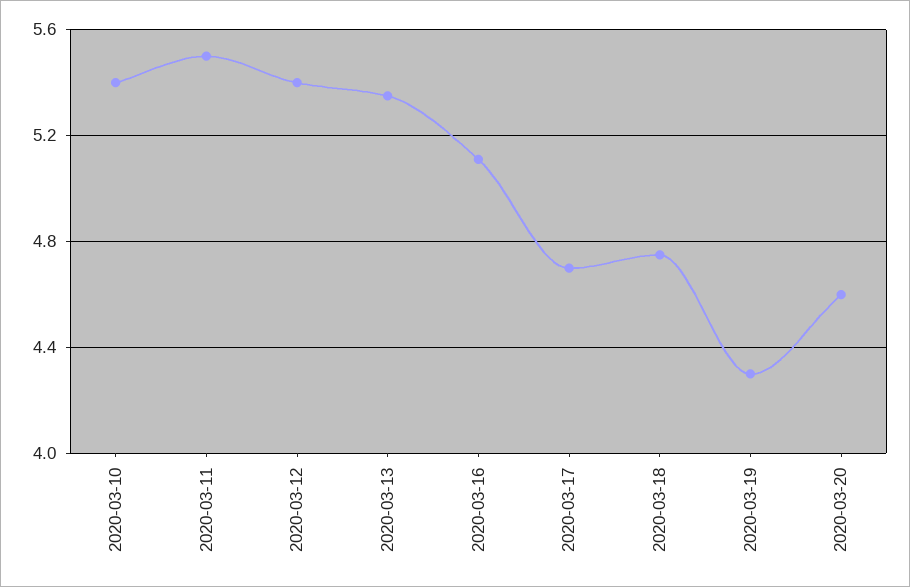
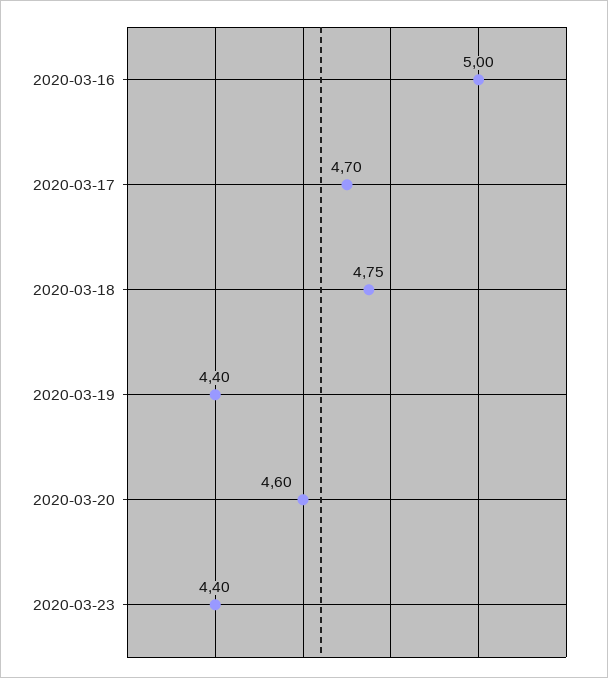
2020-03-10: 5.4 -> none
2020-03-11: 5.5 -> none
2020-03-12: 5.4 -> none
2020-03-13: 5.35 -> none
2020-03-16: 5.1 -> 5
2020-03-19: 4.3 -> 4.4
2020-03-23: none -> 4.4

